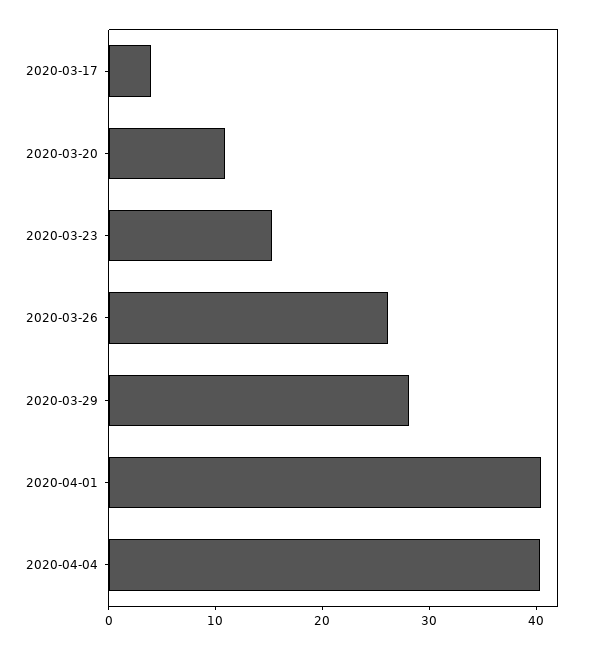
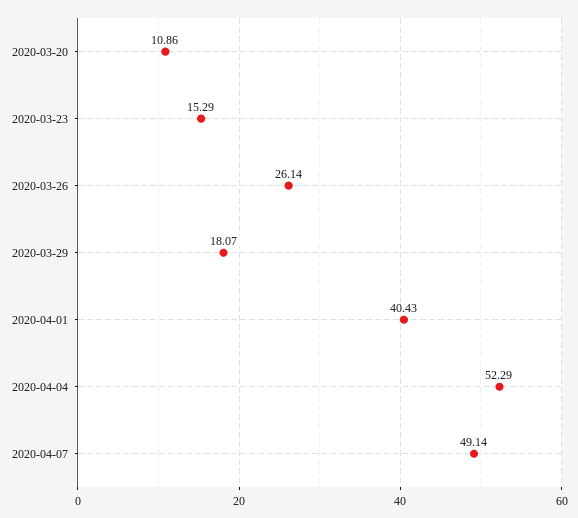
2020-03-17: 4 -> none
2020-03-29: 28 -> 18.07
2020-04-04: 40 -> 52.29
2020-04-07: none -> 49.14

